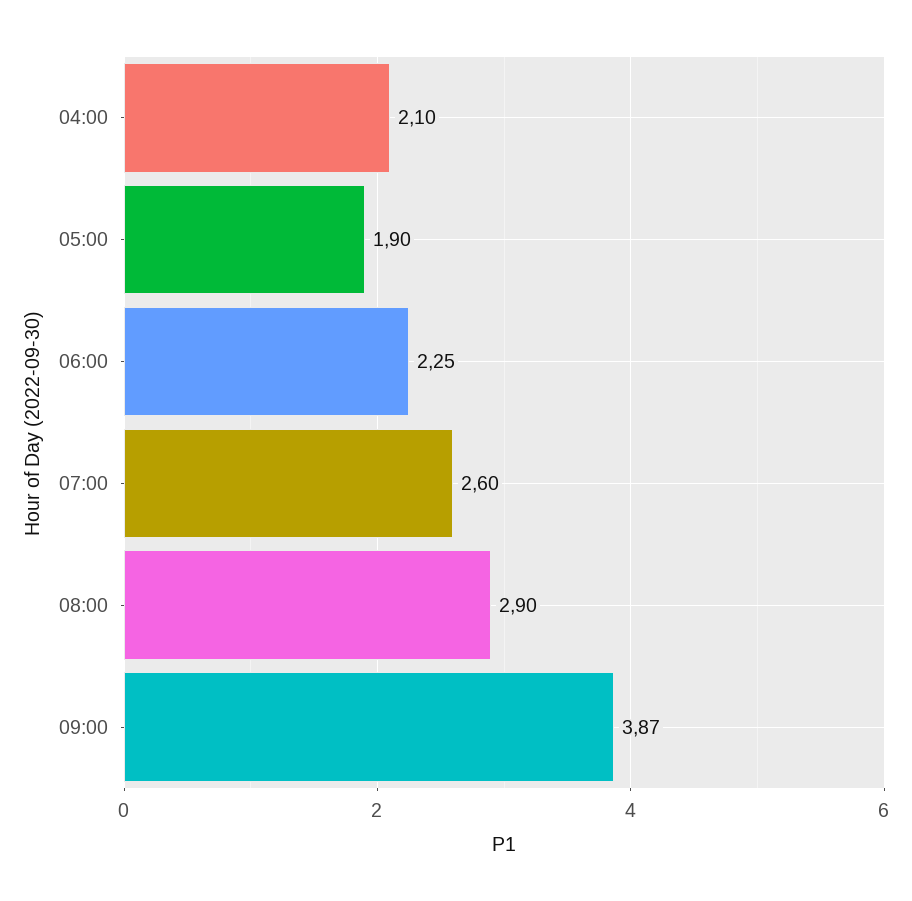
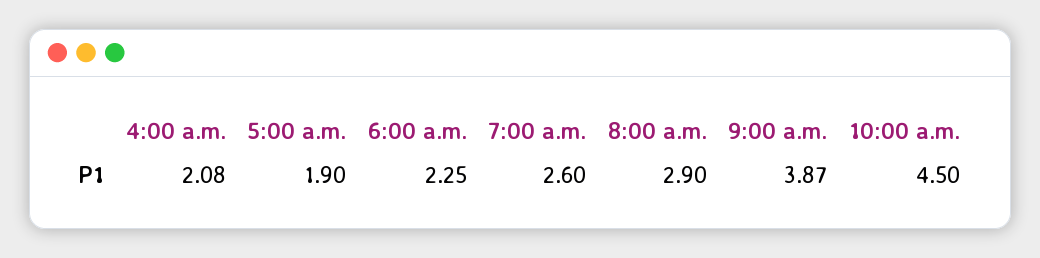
04:00: 2.1 -> 2.08
10:00 a.m.: none -> 4.5

